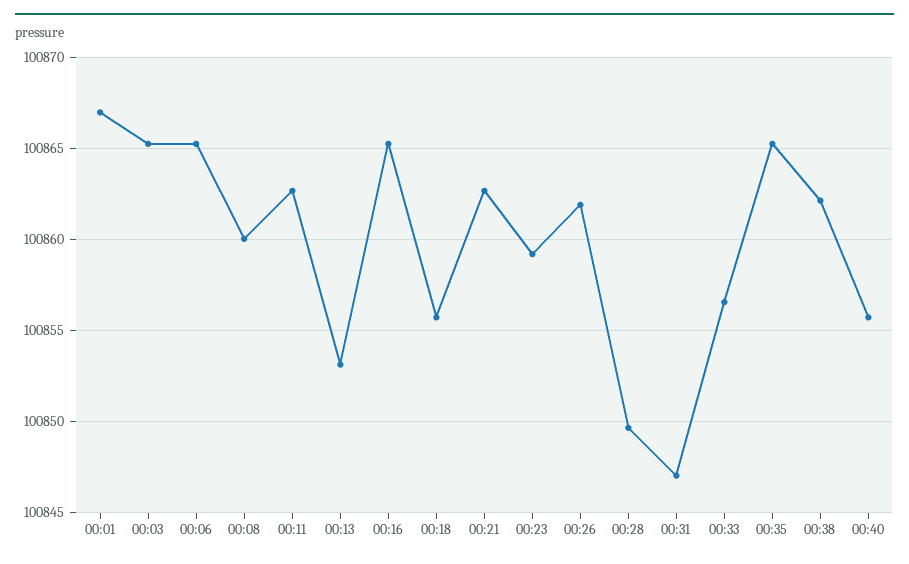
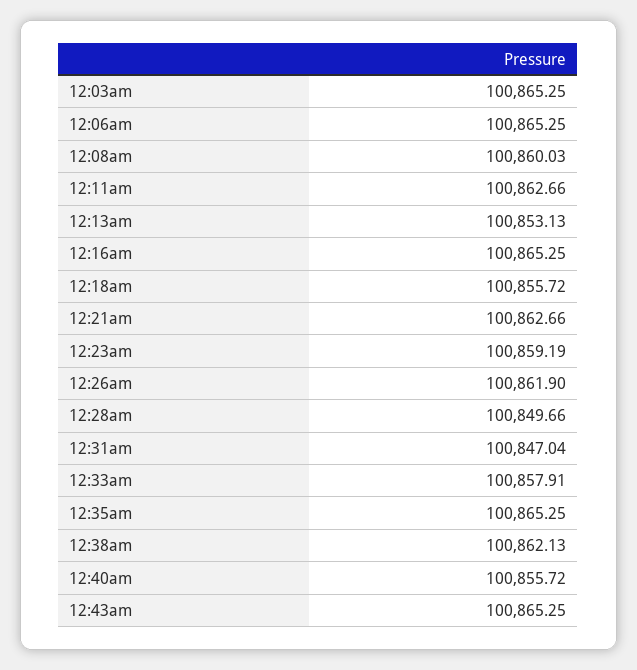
00:01: 100867 -> none
00:33: 100856.5 -> 100857.91
12:43am: none -> 100865.25

